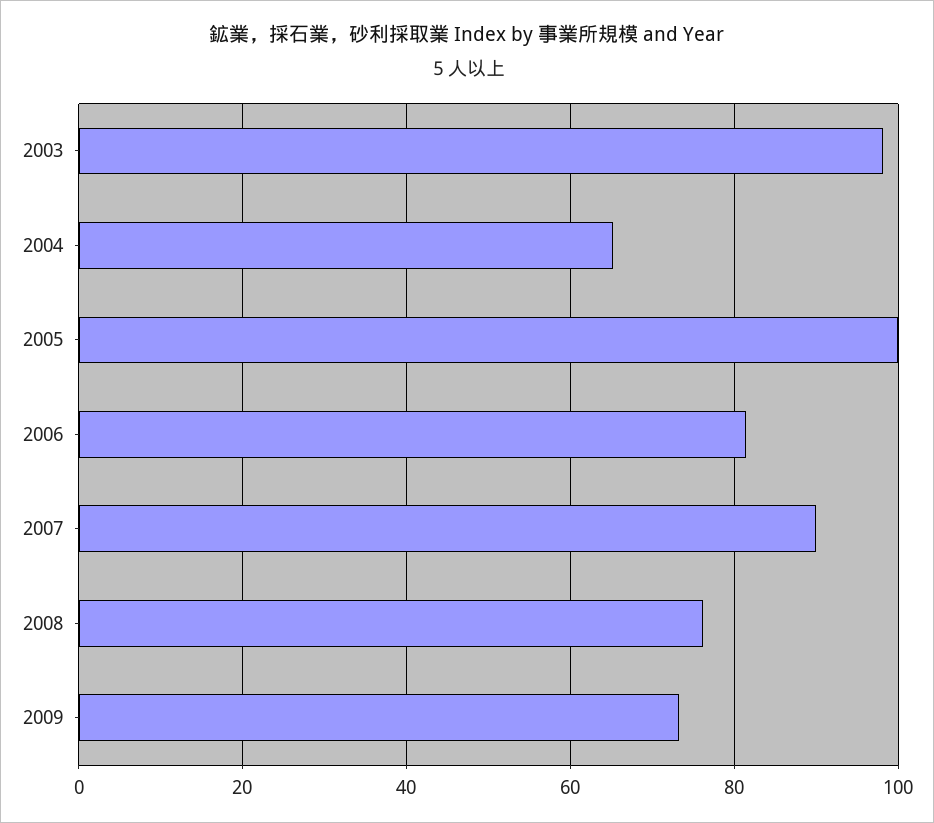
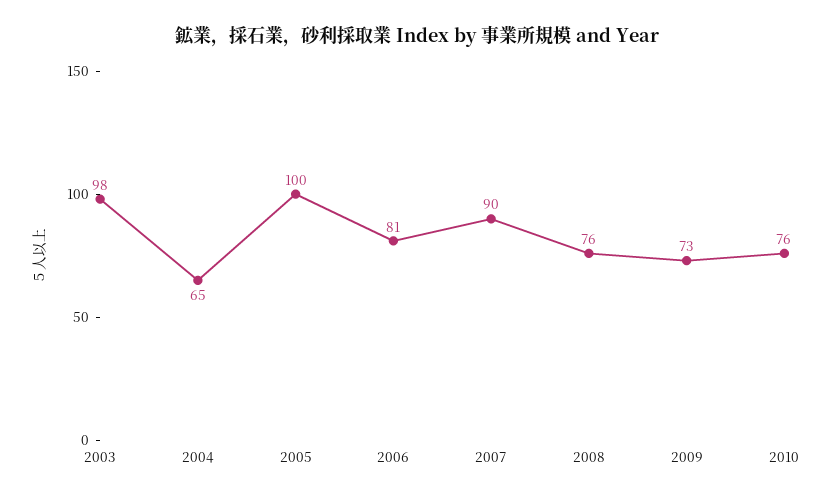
2010: none -> 76

